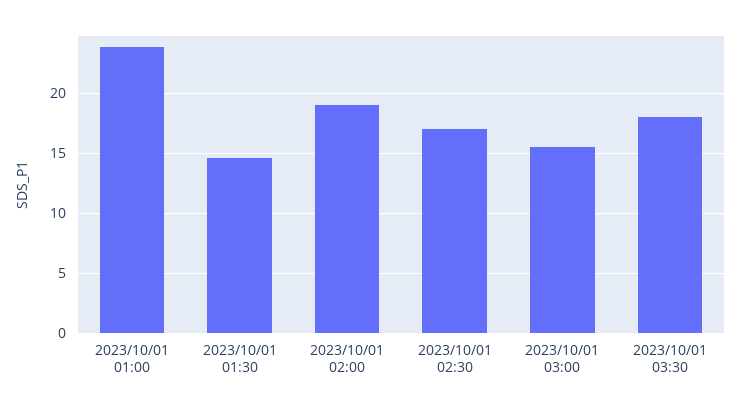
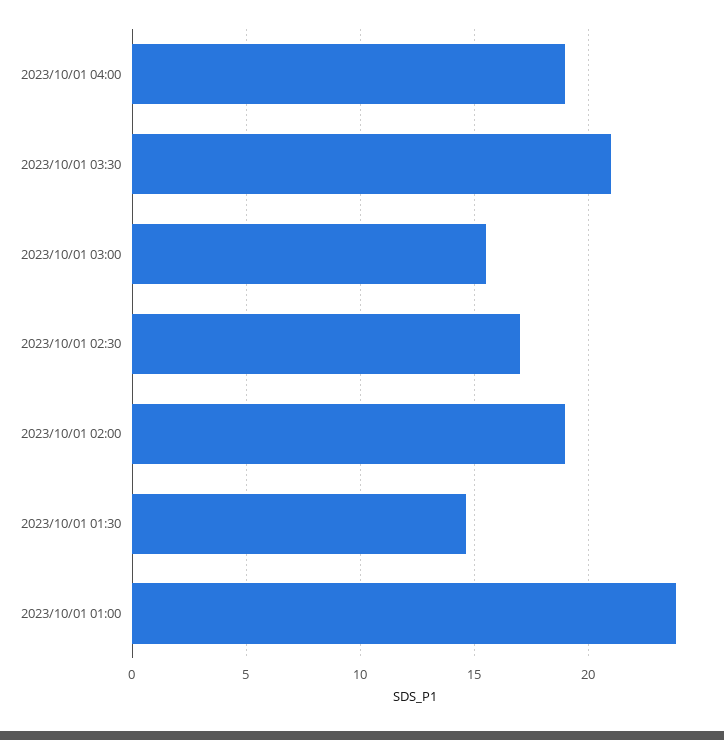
2023/10/01 03:30: 18 -> 21
2023/10/01 04:00: none -> 19

